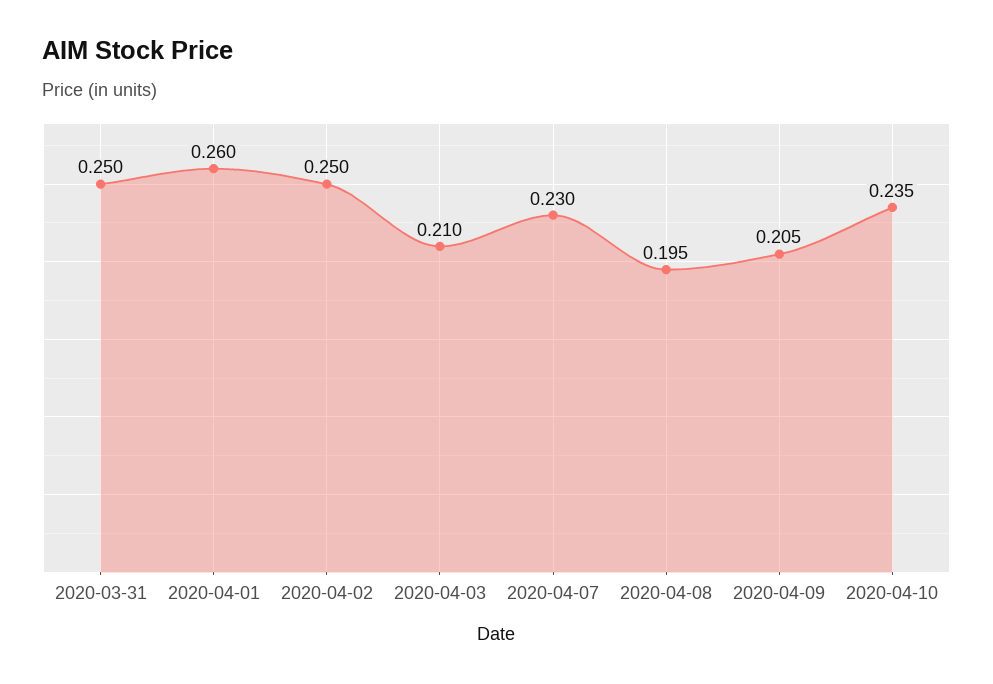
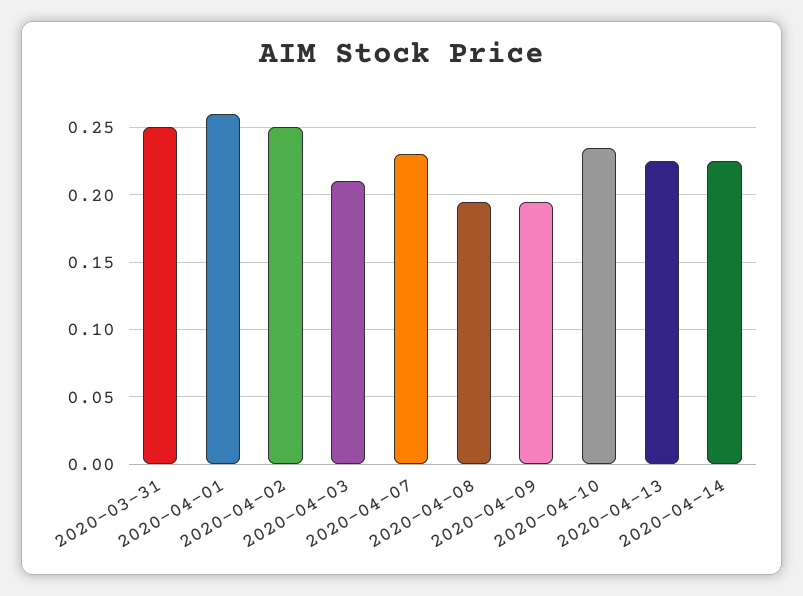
2020-04-09: 0.205 -> 0.195
2020-04-13: none -> 0.225
2020-04-14: none -> 0.225

